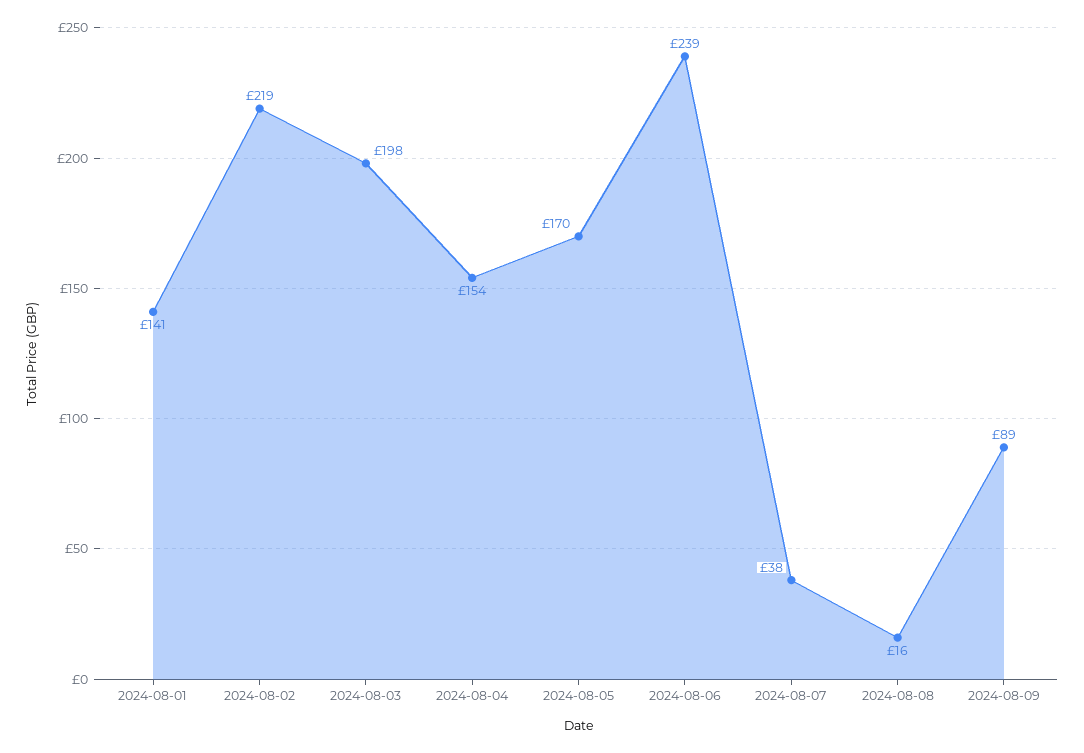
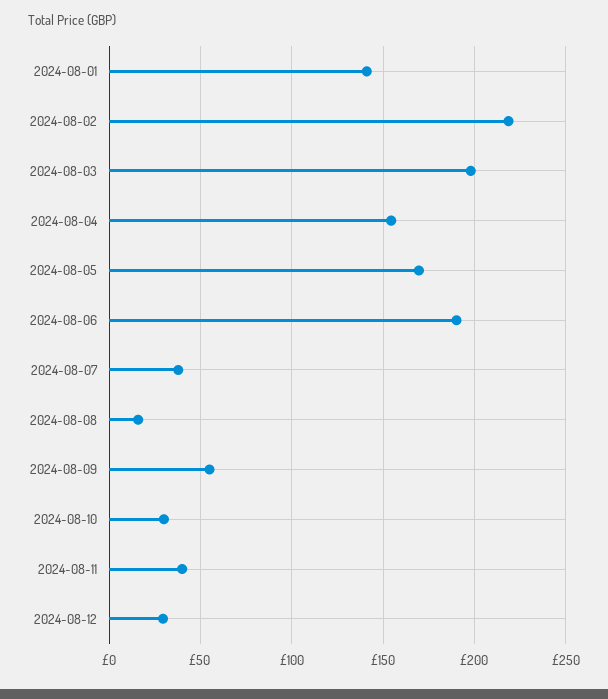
2024-08-06: 239 -> 190
2024-08-09: 89 -> 55
2024-08-10: none -> 30
2024-08-11: none -> 40
2024-08-12: none -> 30

